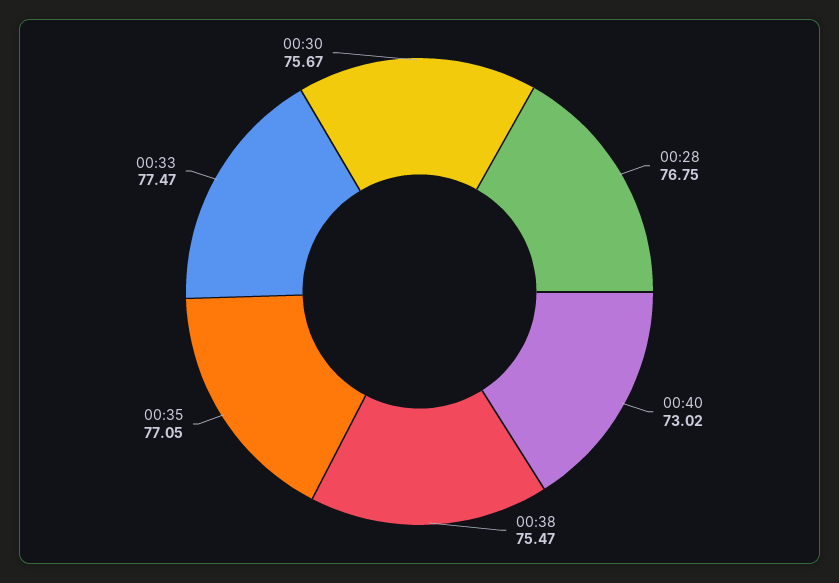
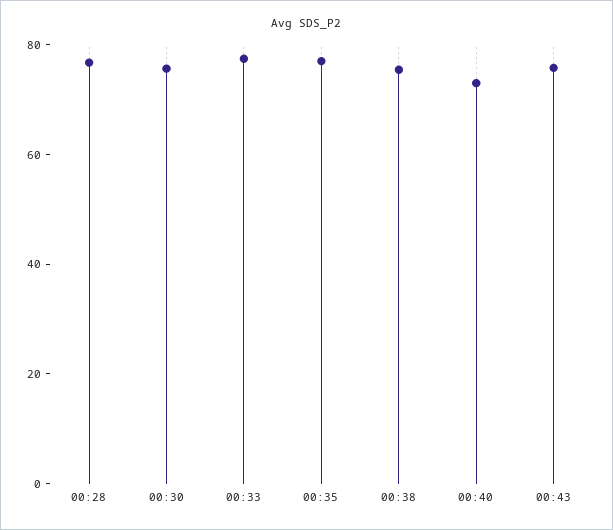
00:43: none -> 75

